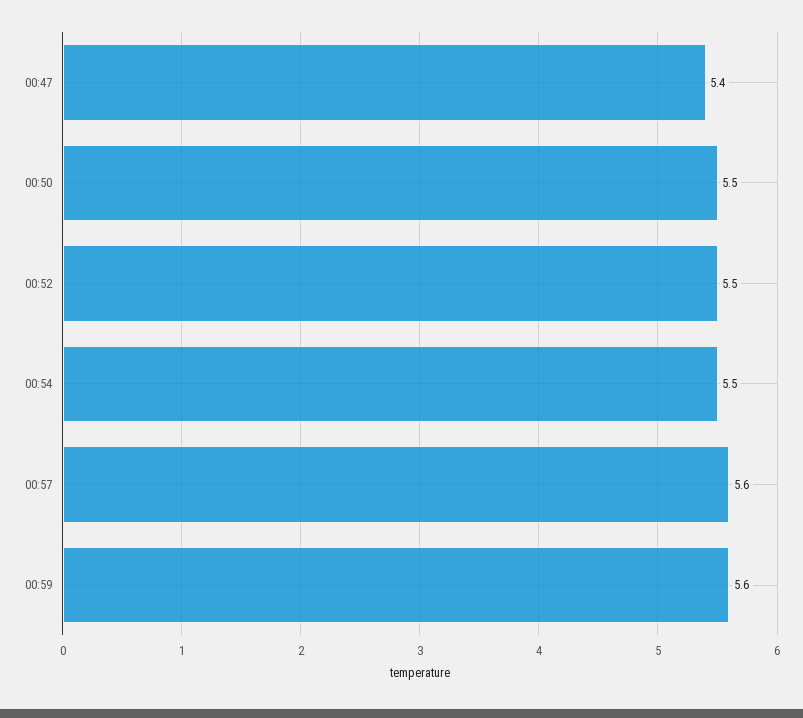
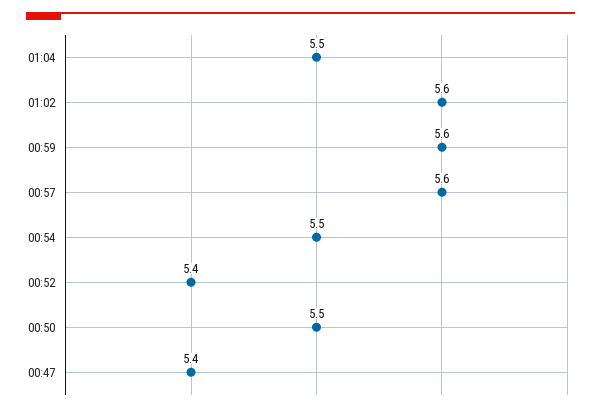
00:52: 5.5 -> 5.4
01:04: none -> 5.5
01:02: none -> 5.6

